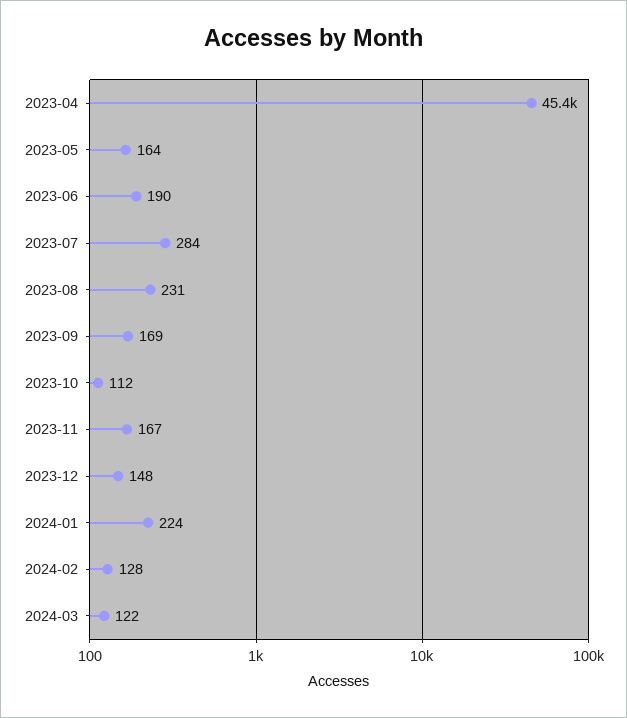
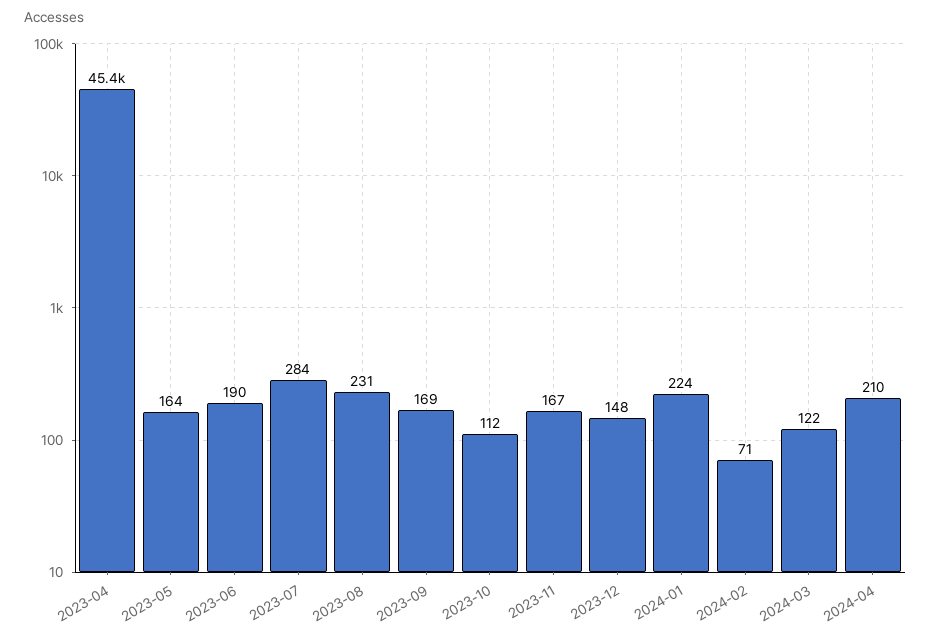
2024-02: 128 -> 71
2024-04: none -> 210

